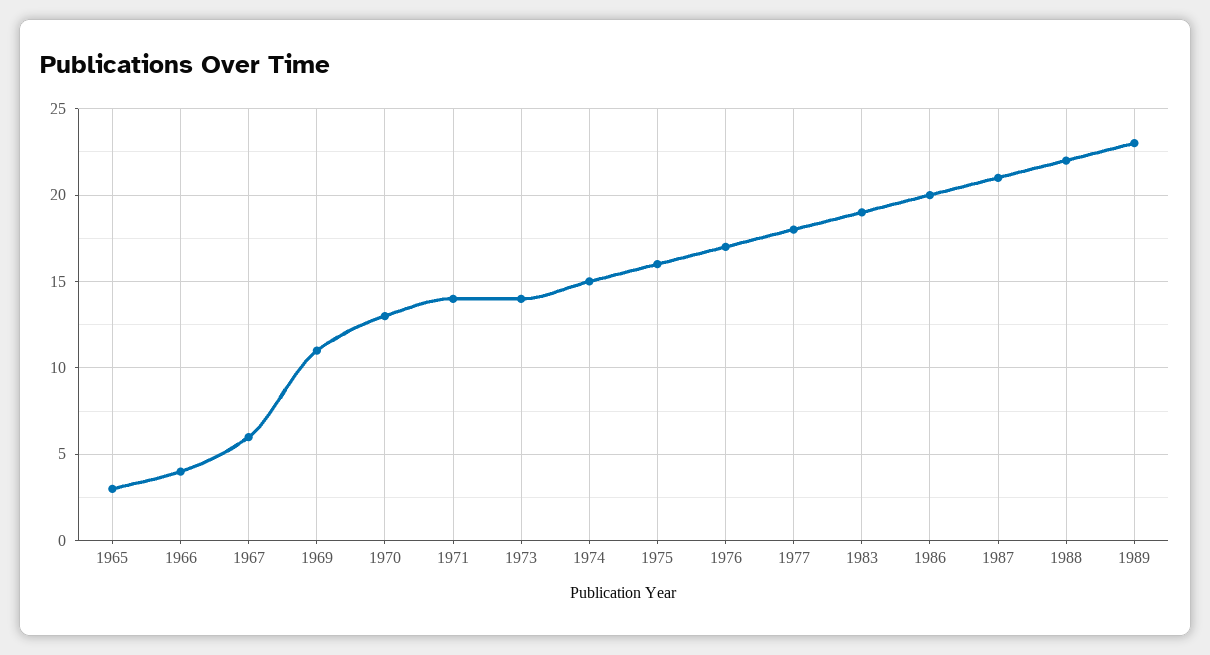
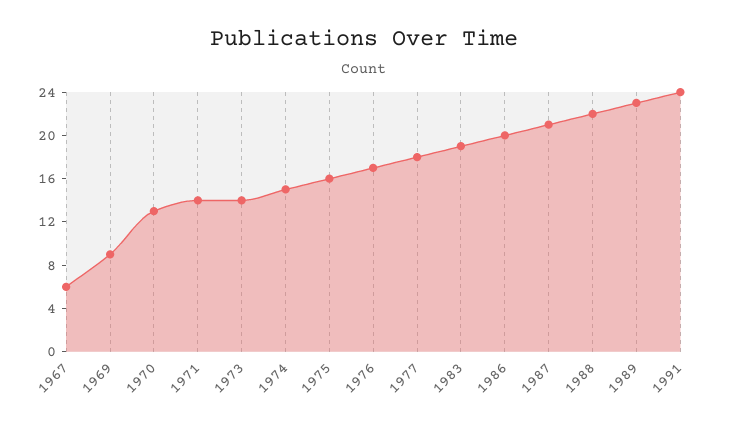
1965: 3 -> none
1966: 4 -> none
1969: 11 -> 9
1991: none -> 24

